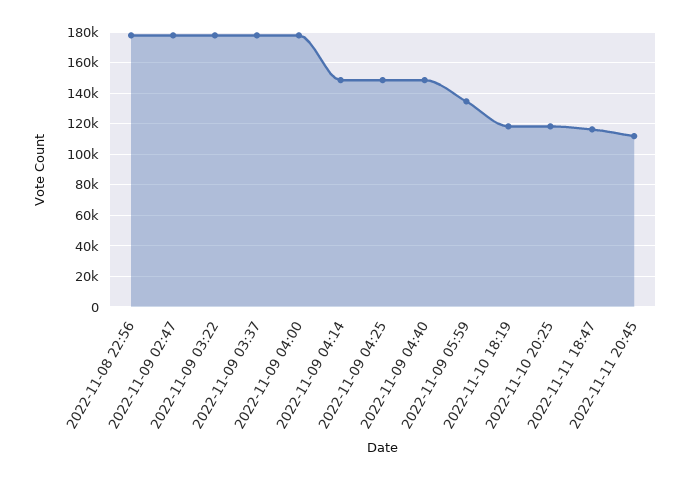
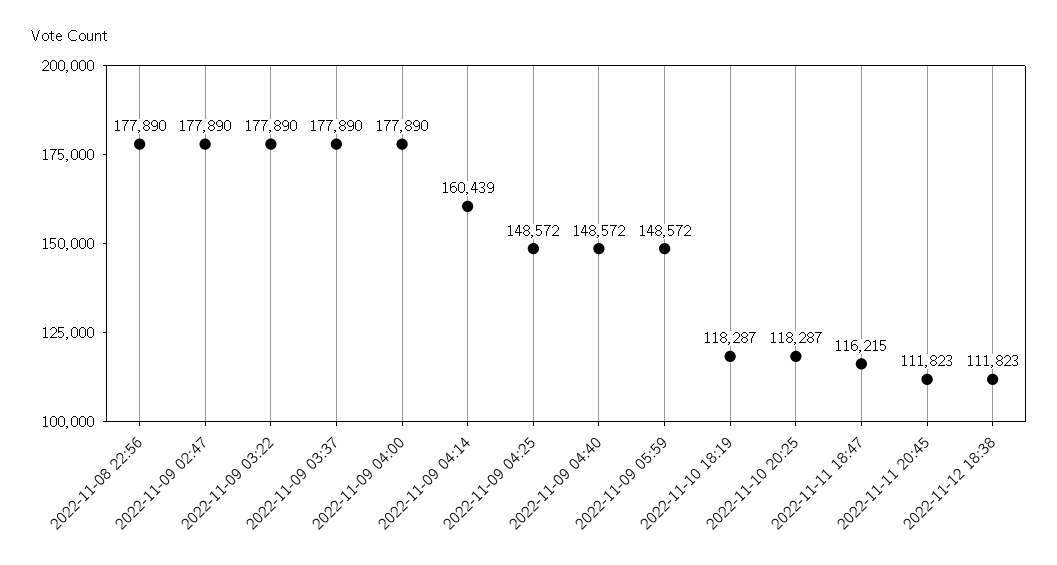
2022-11-09 04:14: 150000 -> 160439
2022-11-09 05:59: 135000 -> 148572
2022-11-12 18:38: none -> 111823

